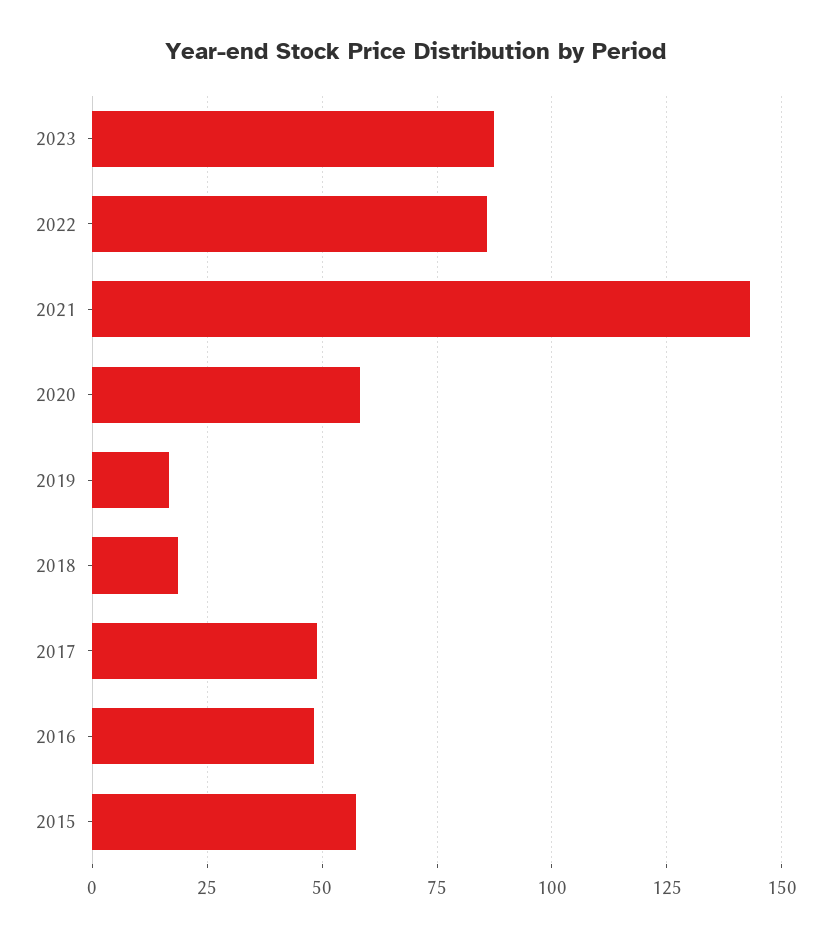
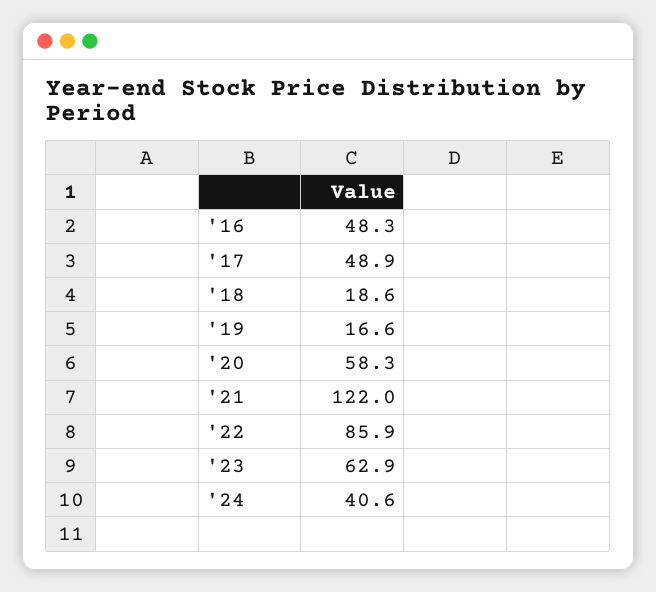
2023: 87.5 -> 62.9
2021: 142.5 -> 122
2015: 57.5 -> none
'24: none -> 40.6

